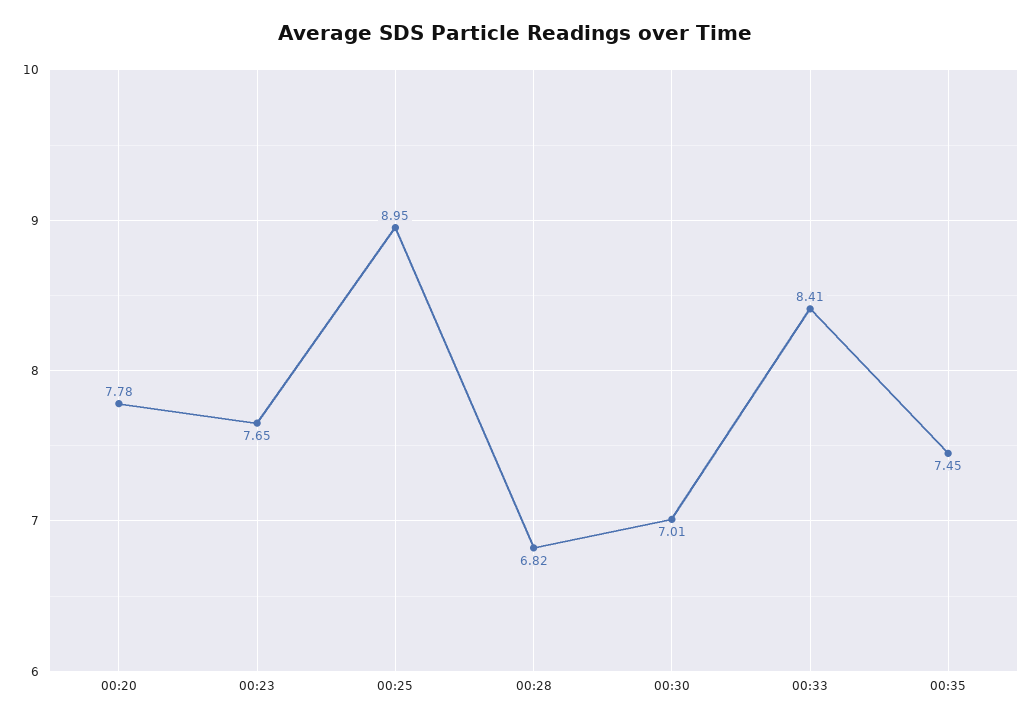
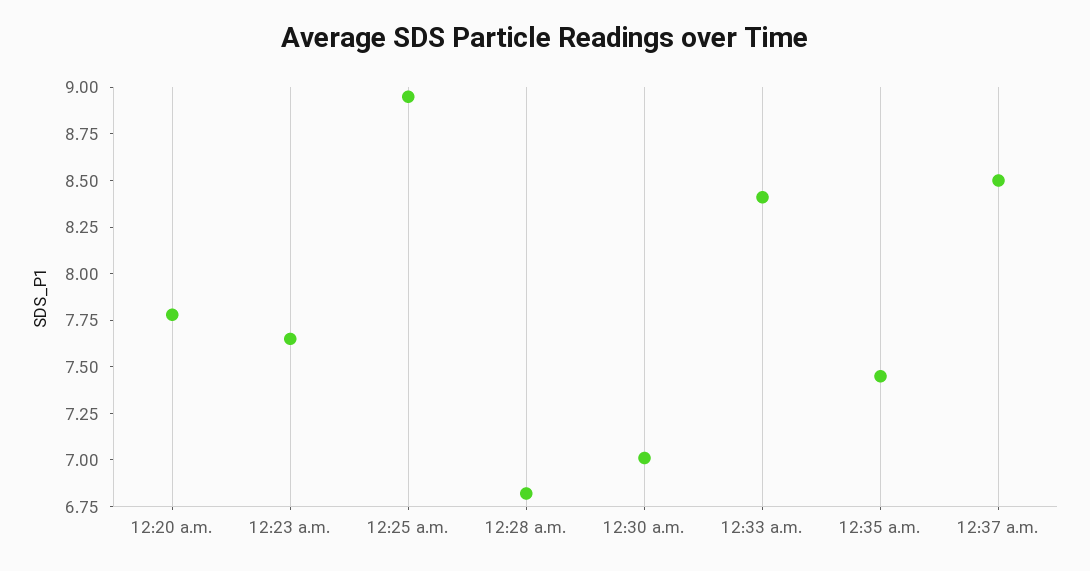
12:37 a.m.: none -> 8.5

